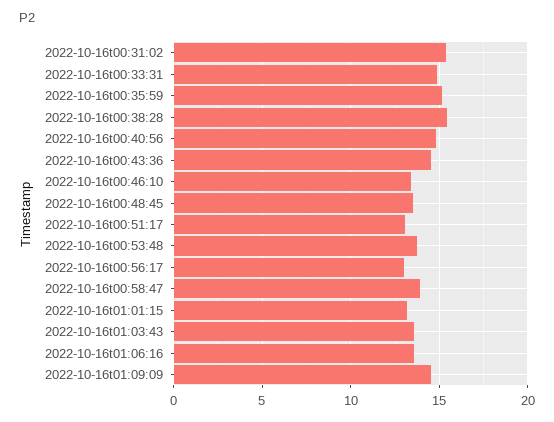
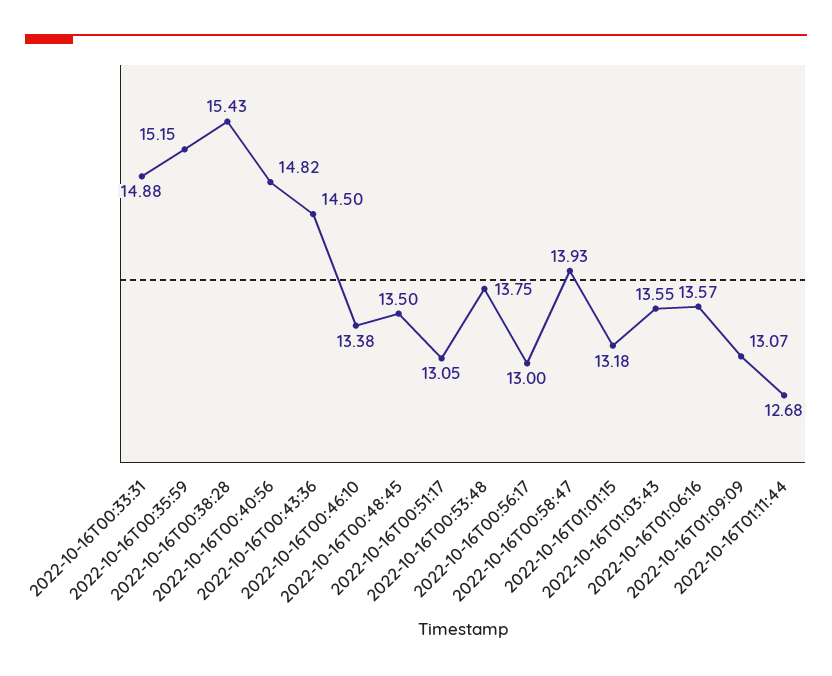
2022-10-16t00:31:02: 15.5 -> none
2022-10-16t01:09:09: 14.5 -> 13.07
2022-10-16T01:11:44: none -> 12.68

